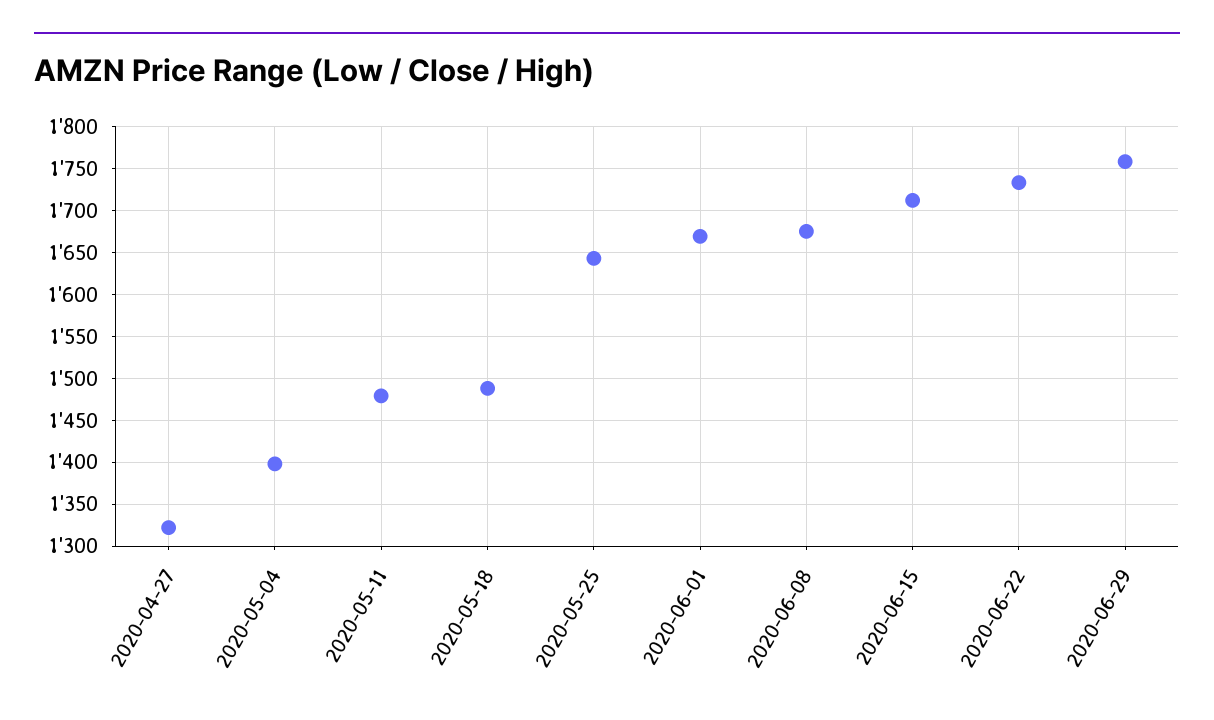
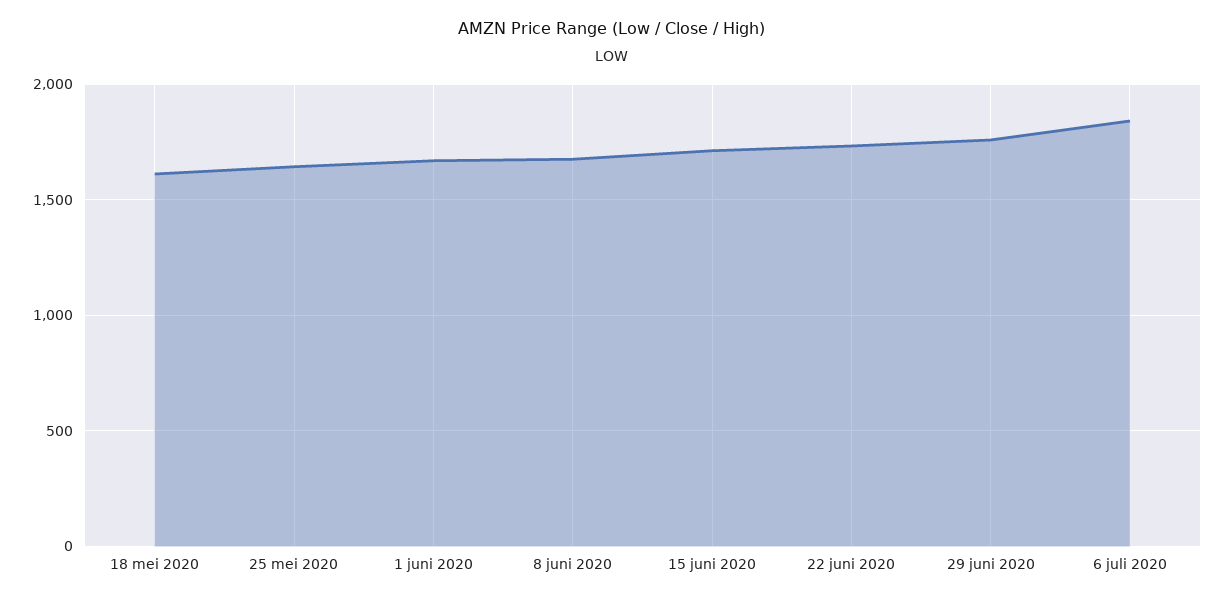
2020-04-27: 1320 -> none
2020-05-04: 1400 -> none
2020-05-11: 1480 -> none
2020-05-18: 1490 -> 1600
6 juli 2020: none -> 1850

